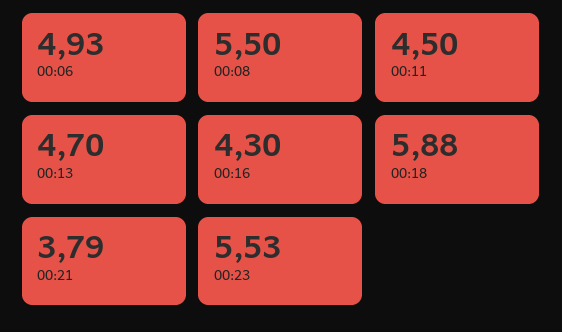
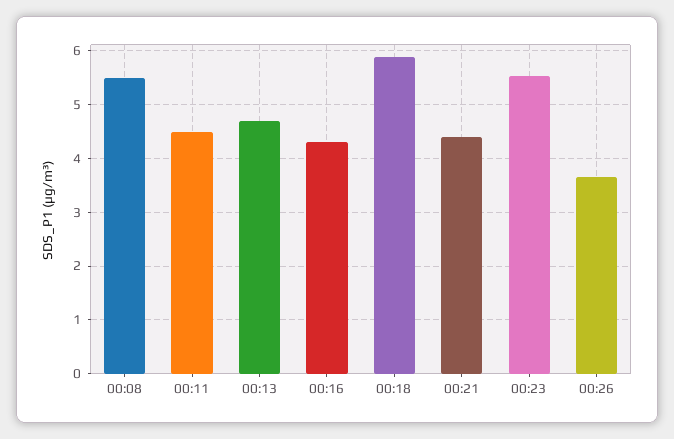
00:06: 4.93 -> none
00:21: 3.79 -> 4.4
00:26: none -> 3.6

